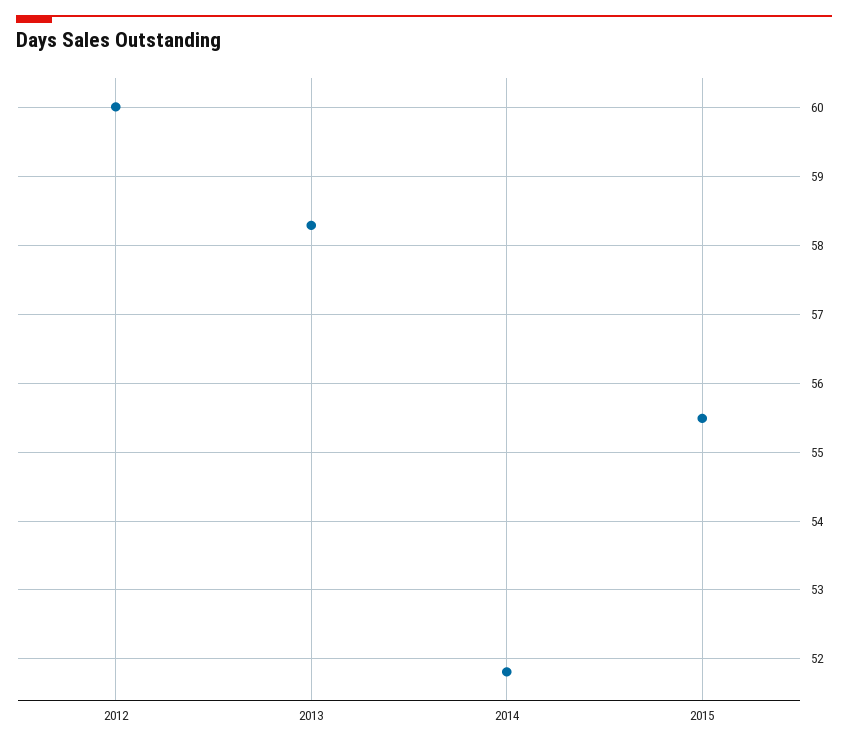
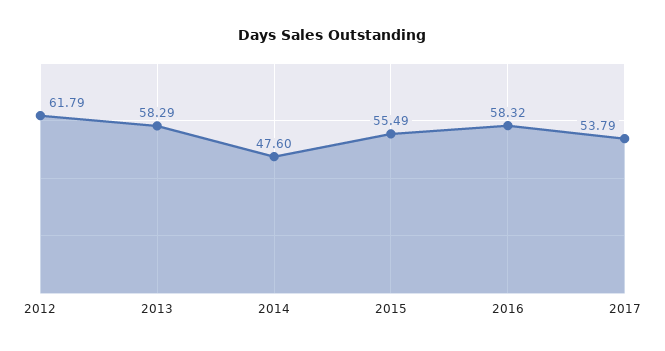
2012: 60 -> 61.79
2014: 51.8 -> 47.6
2016: none -> 58.32
2017: none -> 53.79

